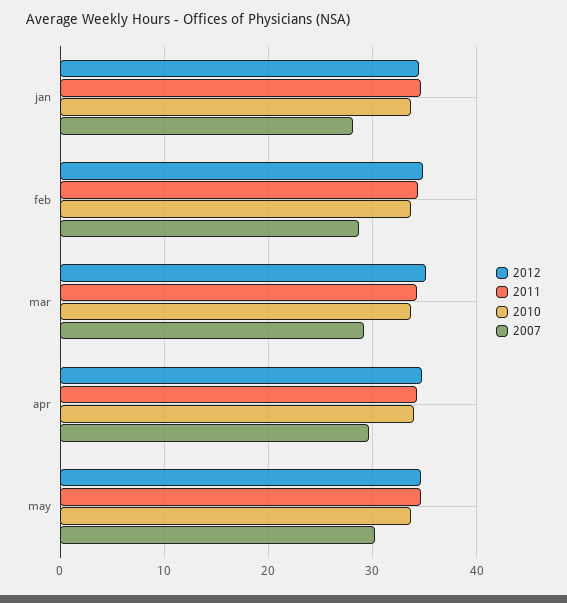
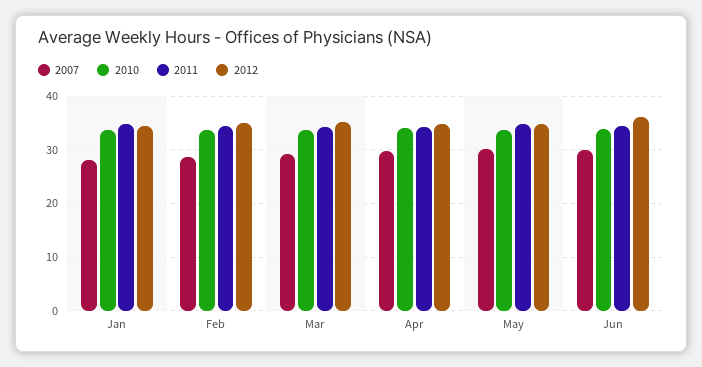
2007, Jun: none -> 30
2010, Jun: none -> 34
2011, Jun: none -> 34
2012, Jun: none -> 36

